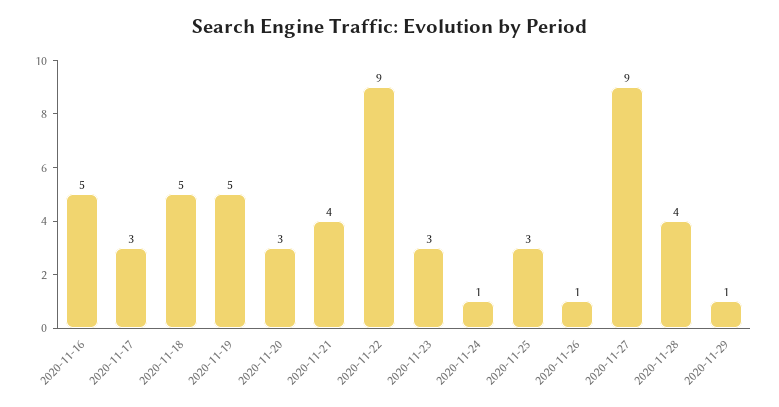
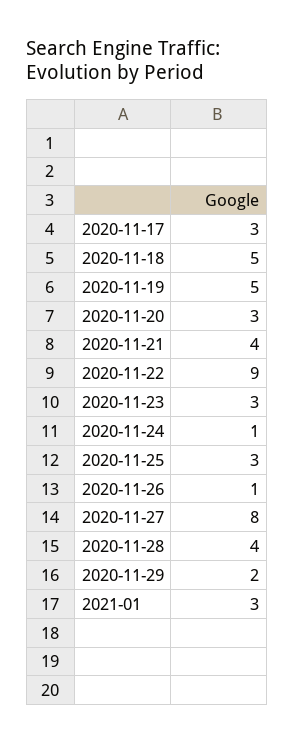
2020-11-16: 5 -> none
2020-11-27: 9 -> 8
2020-11-29: 1 -> 2
2021-01: none -> 3

